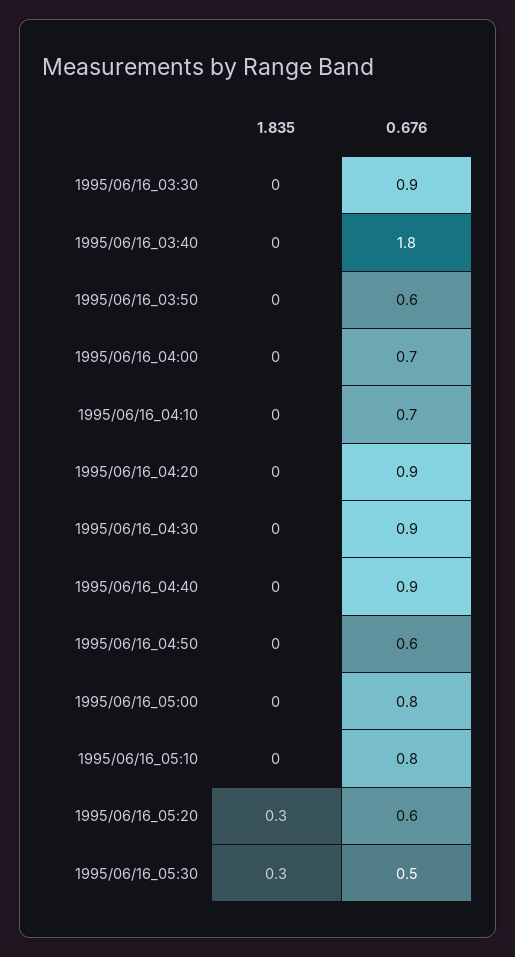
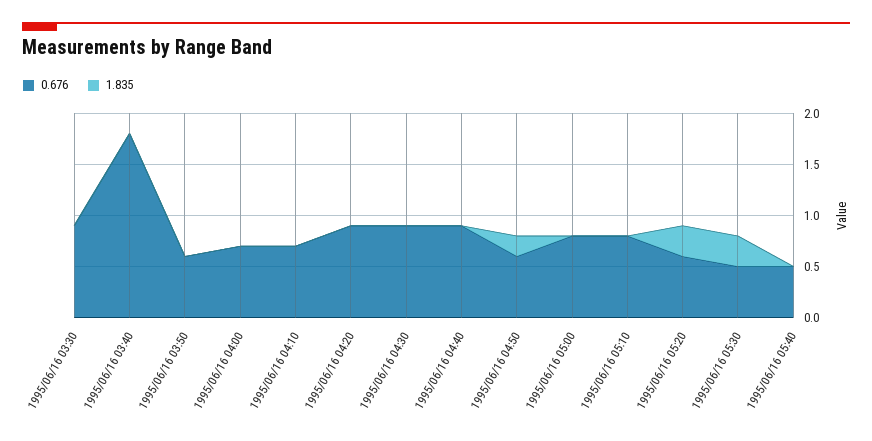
1.835, 1995/06/16_04:50: 0 -> 0.2
0.676, 1995/06/16 05:40: none -> 0.5
1.835, 1995/06/16 05:40: none -> 0

